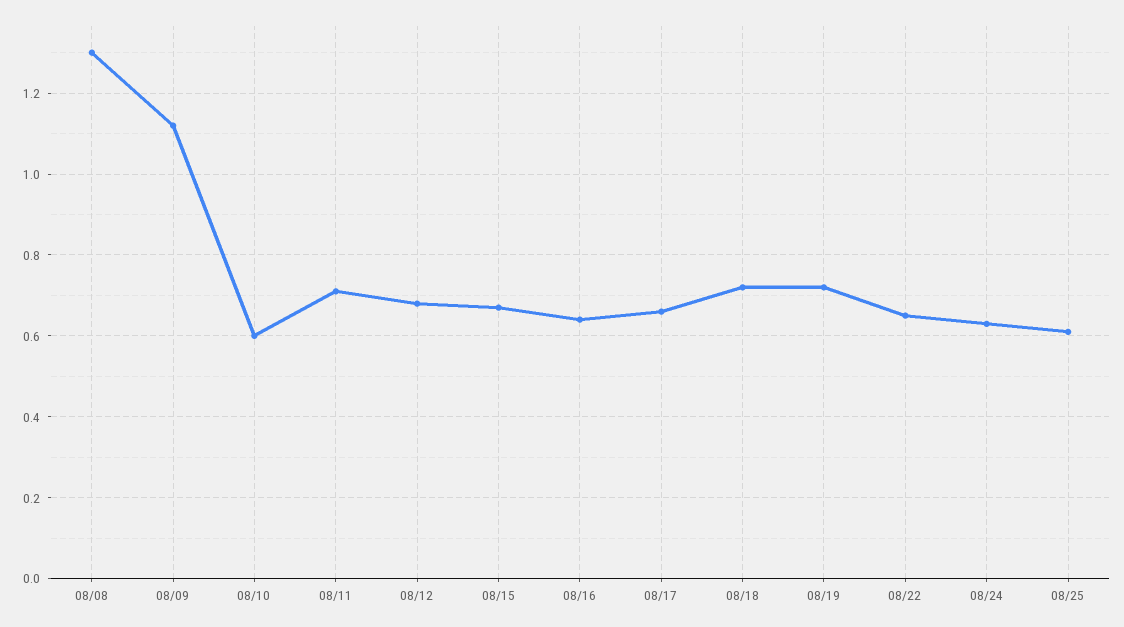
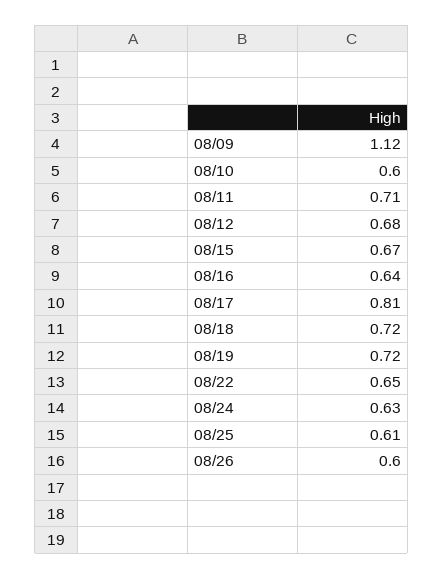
08/08: 1.3 -> none
08/17: 0.65 -> 0.81
08/26: none -> 0.6

